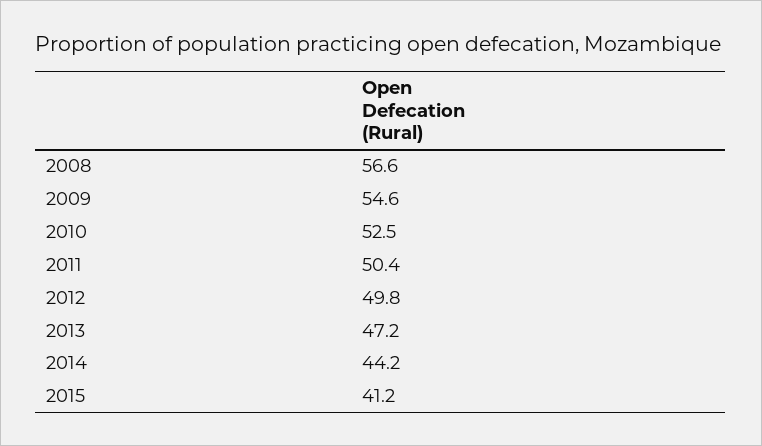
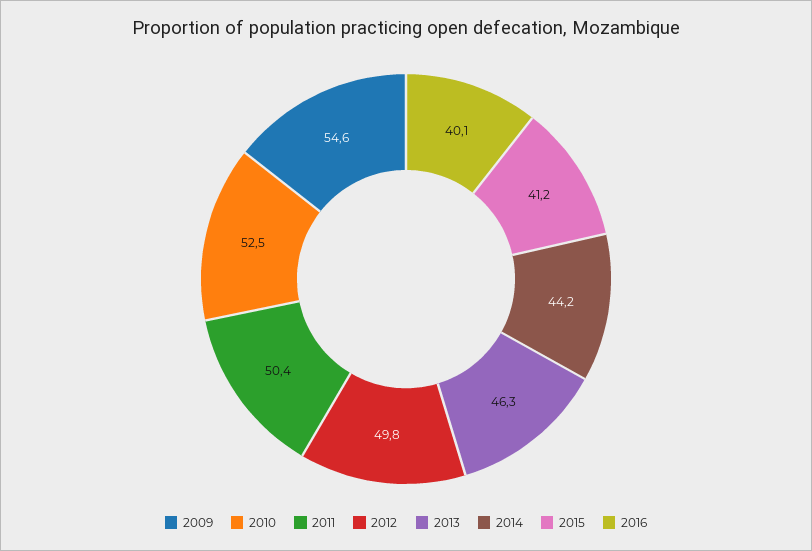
2008: 56.6 -> none
2013: 47.2 -> 46.3
2016: none -> 40.1

